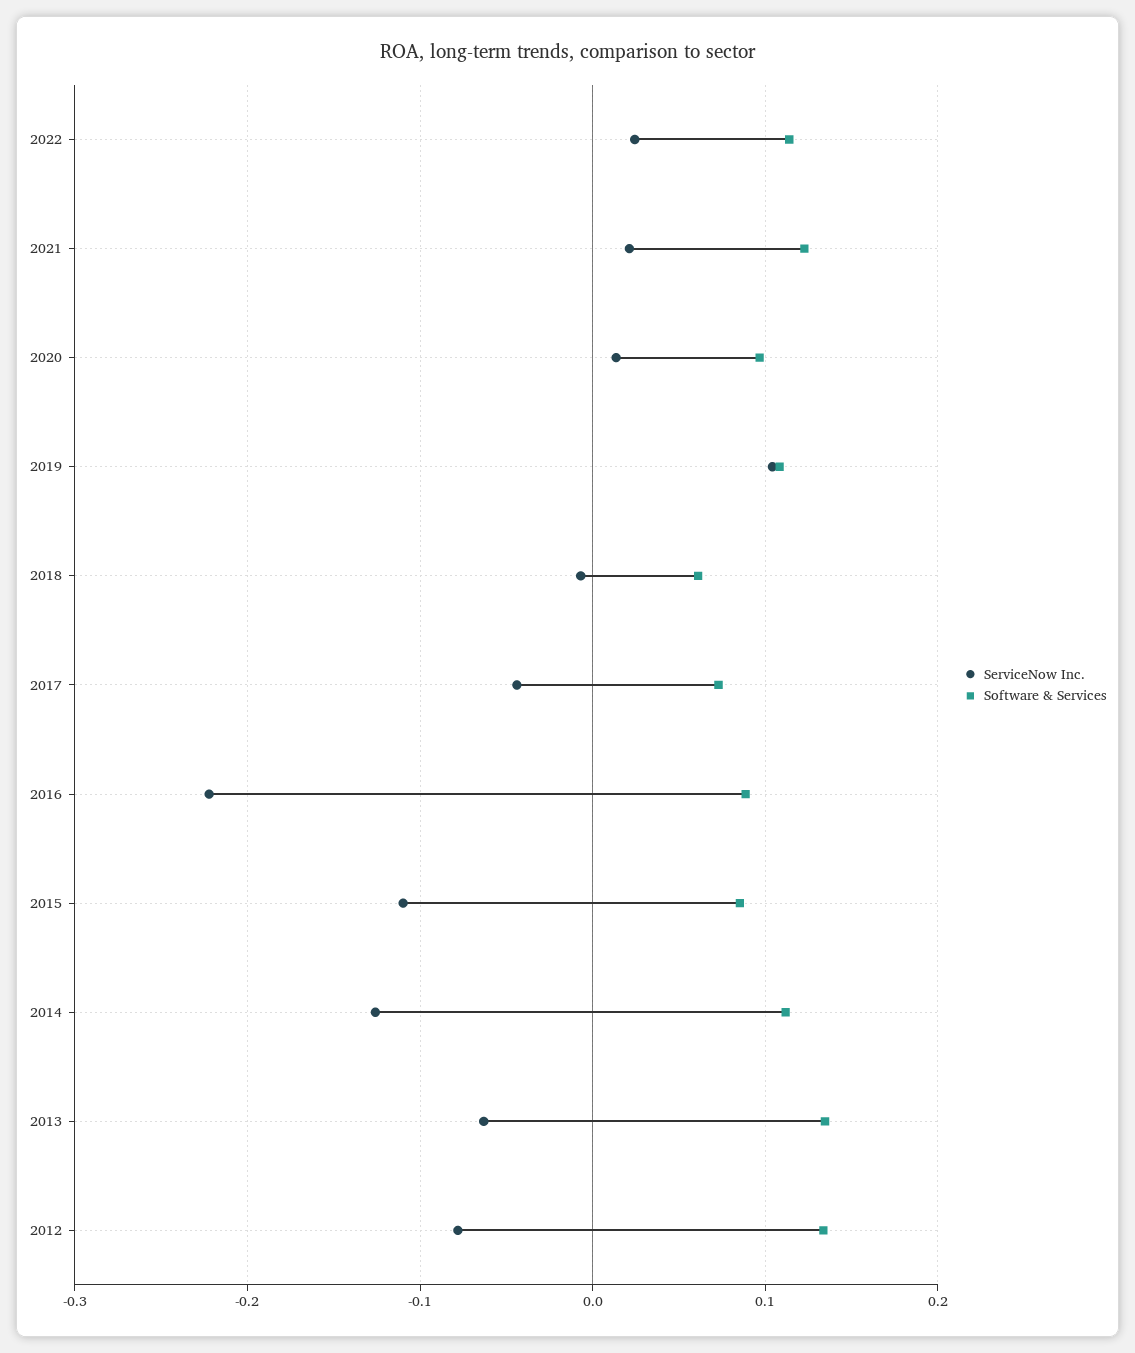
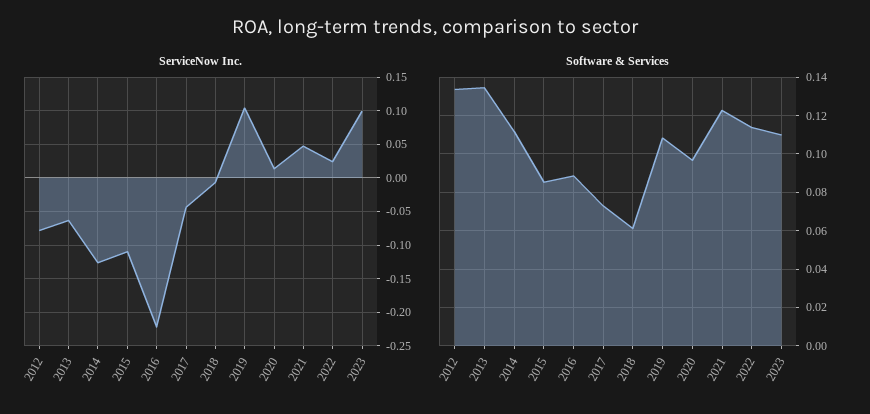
ServiceNow Inc., 2021: 0.02 -> 0.05
ServiceNow Inc., 2023: none -> 0.1
Software & Services, 2023: none -> 0.11

